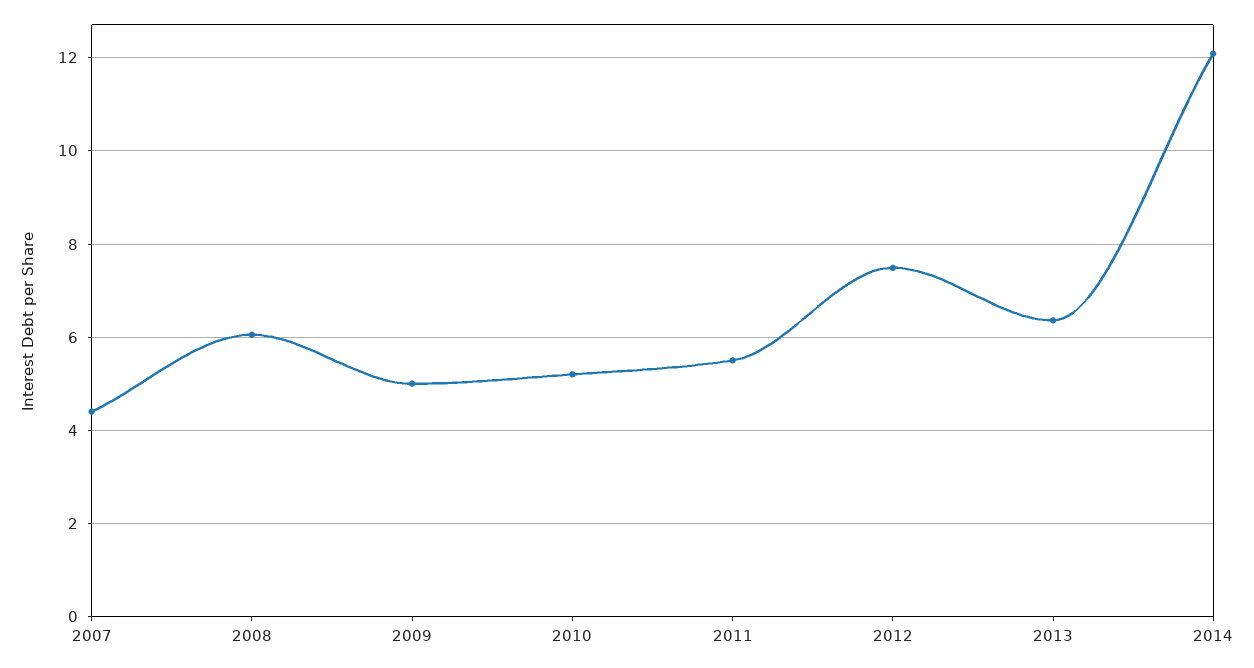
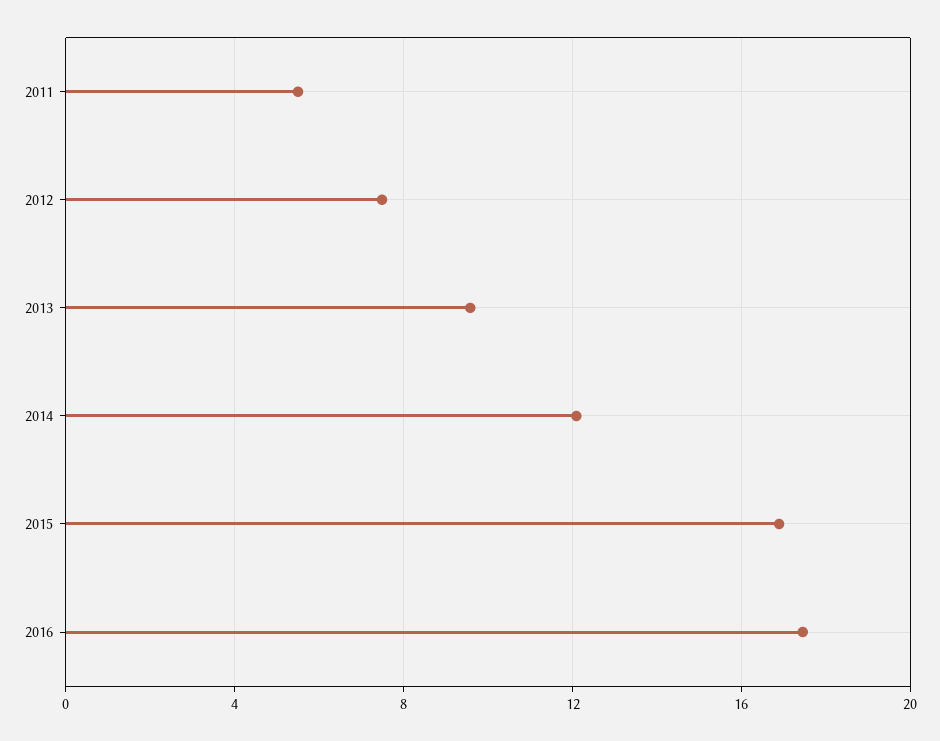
2007: 4.4 -> none
2008: 6 -> none
2009: 5 -> none
2010: 5.2 -> none
2013: 6.4 -> 9.5
2015: none -> 17
2016: none -> 17.5

